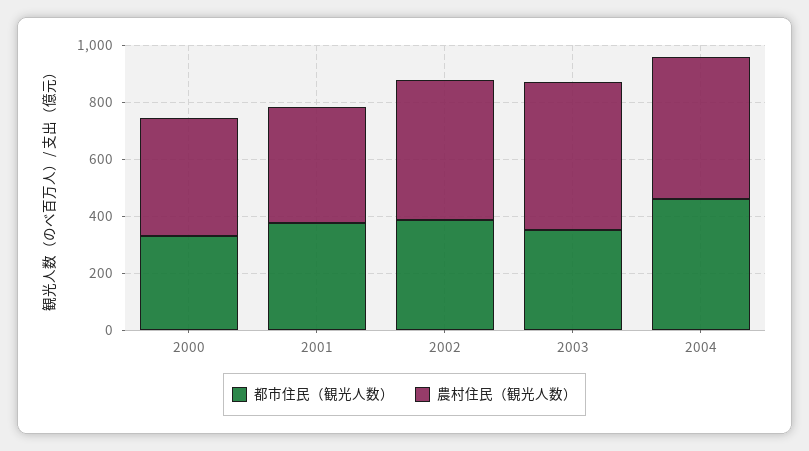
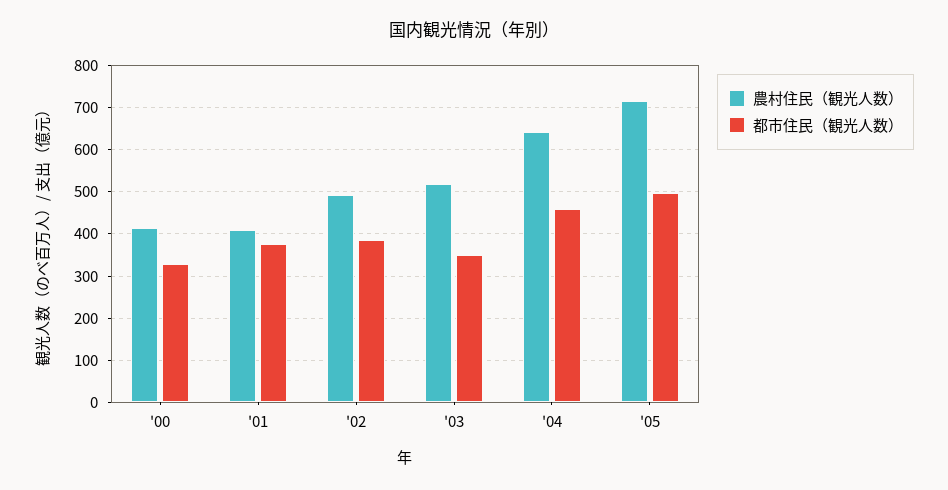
農村住民（観光人数）, 2004: 500 -> 640
農村住民（観光人数）, '05: none -> 720
都市住民（観光人数）, '05: none -> 500

